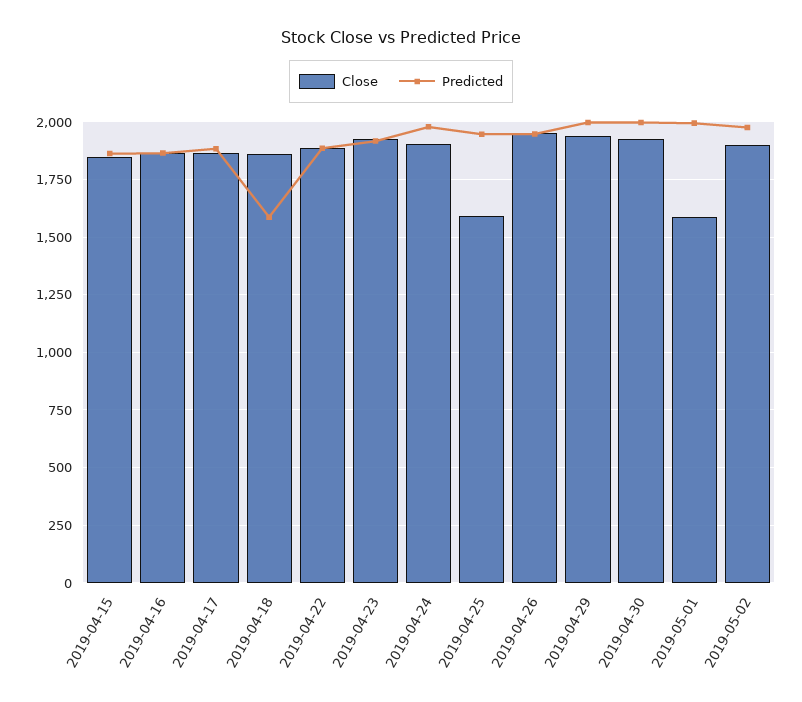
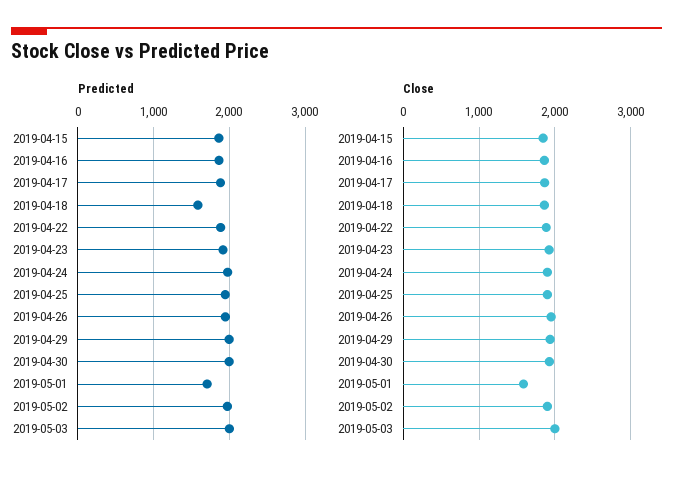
Close, 2019-04-25: 1600 -> 1900
Predicted, 2019-05-01: 2000 -> 1700
Predicted, 2019-05-03: none -> 2000
Close, 2019-05-03: none -> 2000

